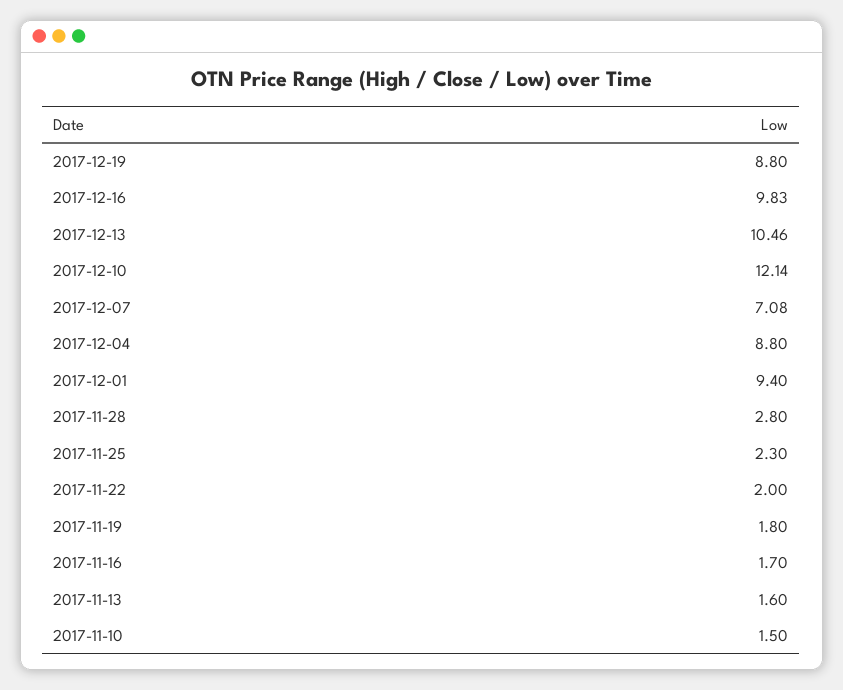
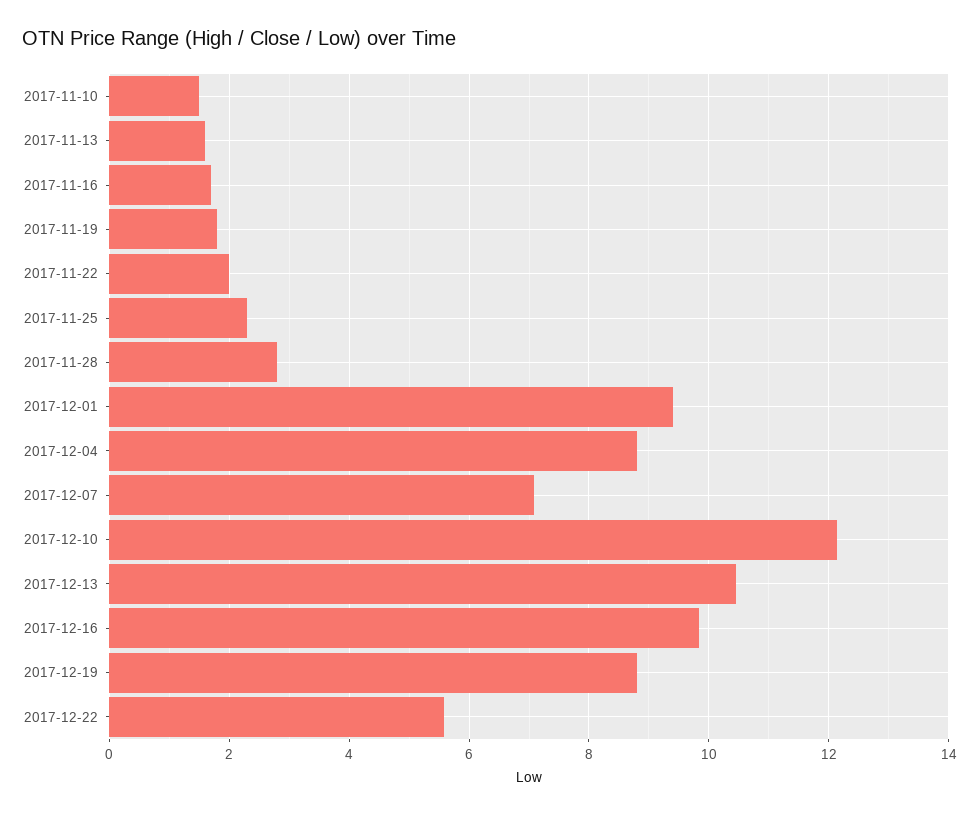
2017-12-22: none -> 5.6

